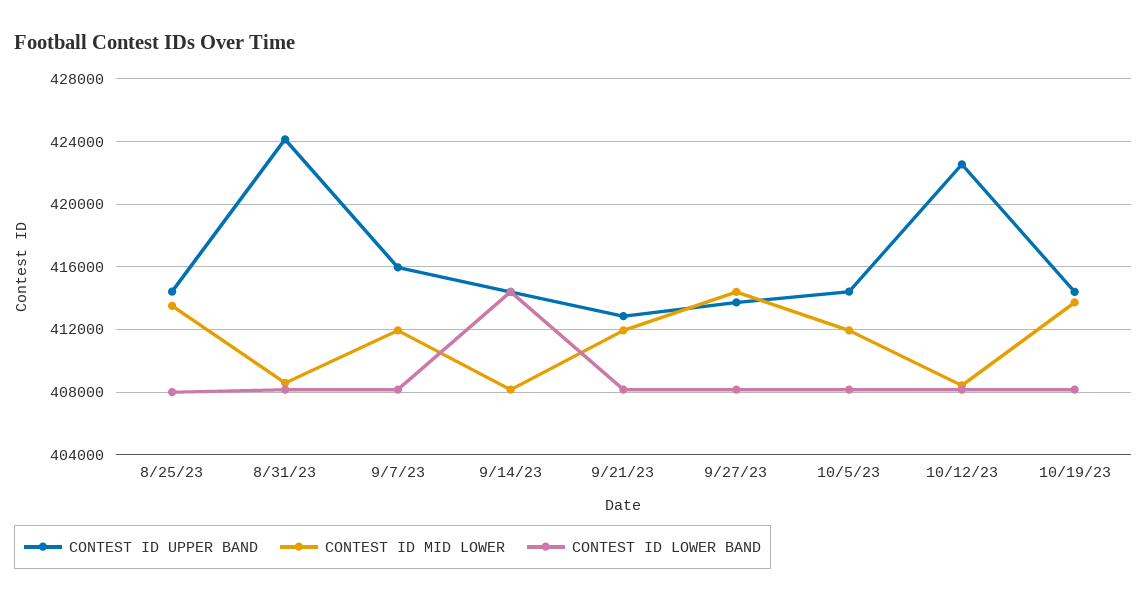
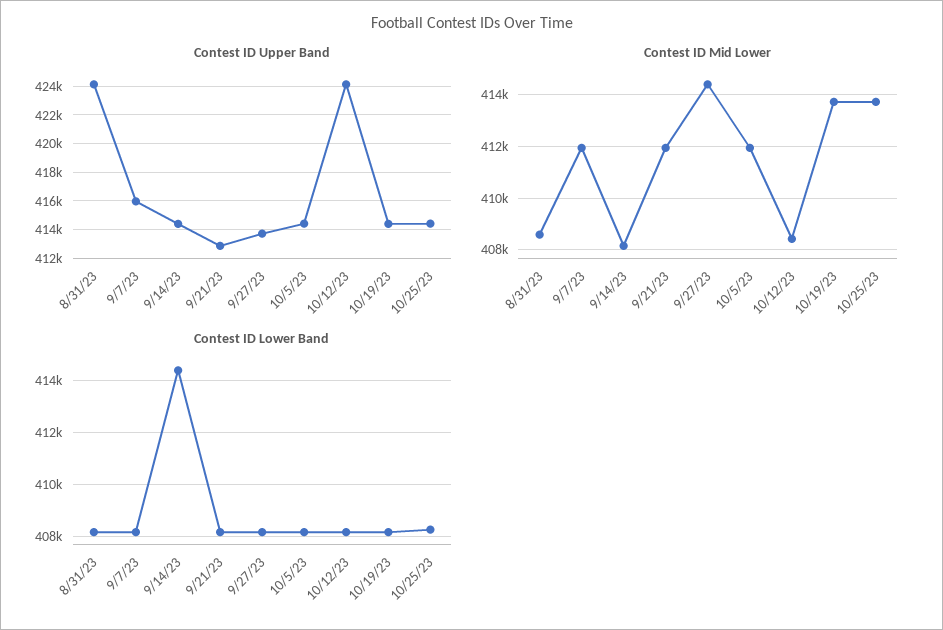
CONTEST ID UPPER BAND, 8/25/23: 414500 -> none
CONTEST ID MID LOWER, 8/25/23: 413500 -> none
CONTEST ID LOWER BAND, 8/25/23: 408000 -> none
CONTEST ID UPPER BAND, 10/12/23: 422500 -> 424000
CONTEST ID UPPER BAND, 10/25/23: none -> 414500
CONTEST ID MID LOWER, 10/25/23: none -> 413750
CONTEST ID LOWER BAND, 10/25/23: none -> 408250

